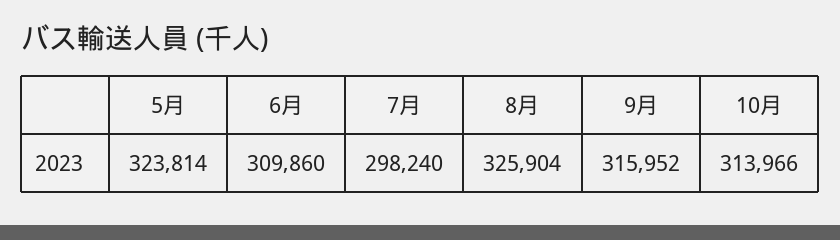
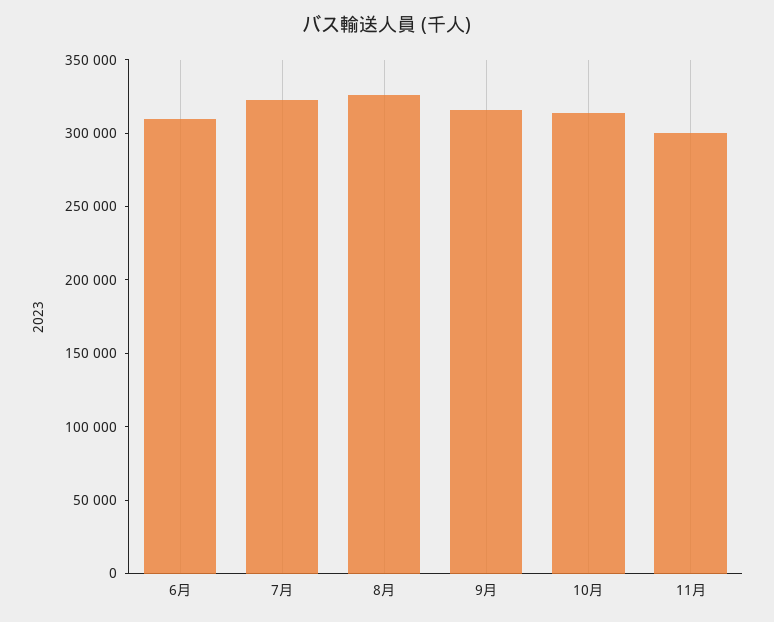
5月: 323814 -> none
7月: 298240 -> 320000
11月: none -> 300000

